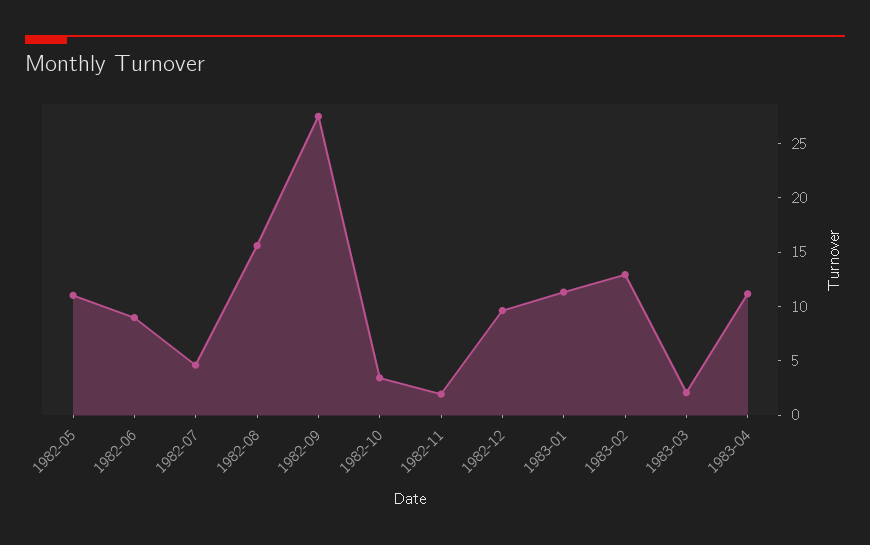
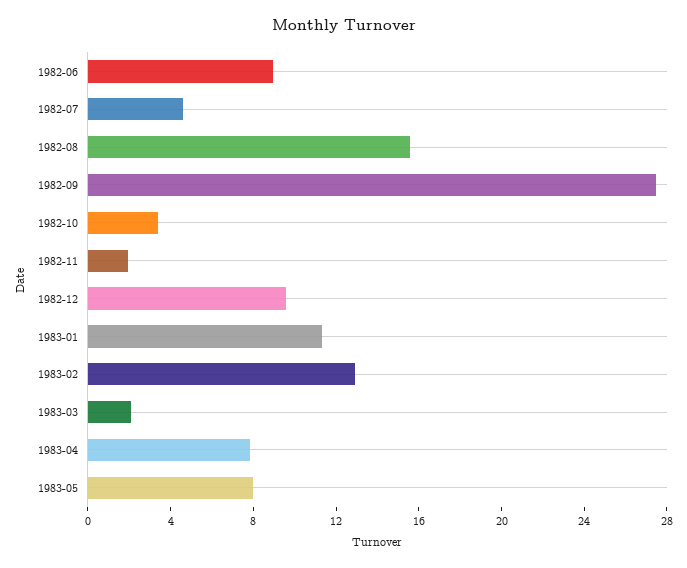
1982-05: 11 -> none
1983-04: 11 -> 8
1983-05: none -> 8

